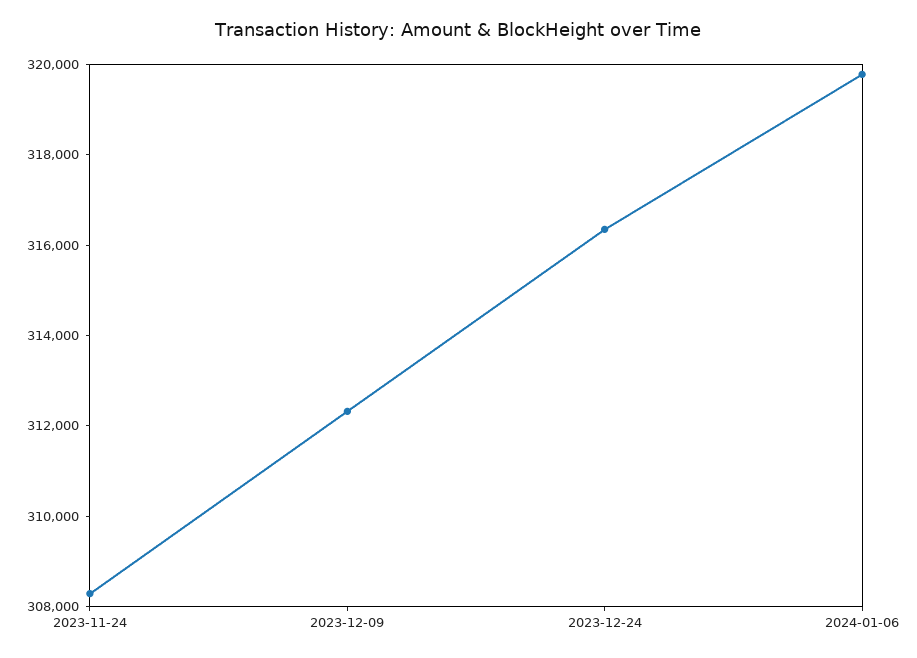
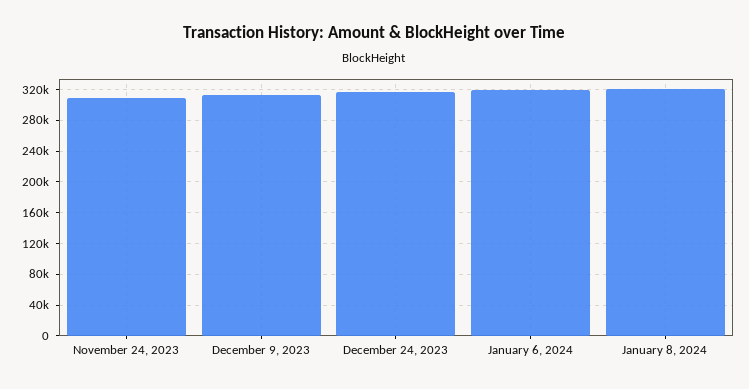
January 8, 2024: none -> 320000

